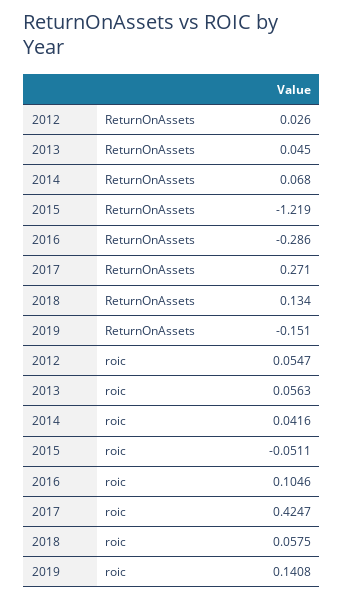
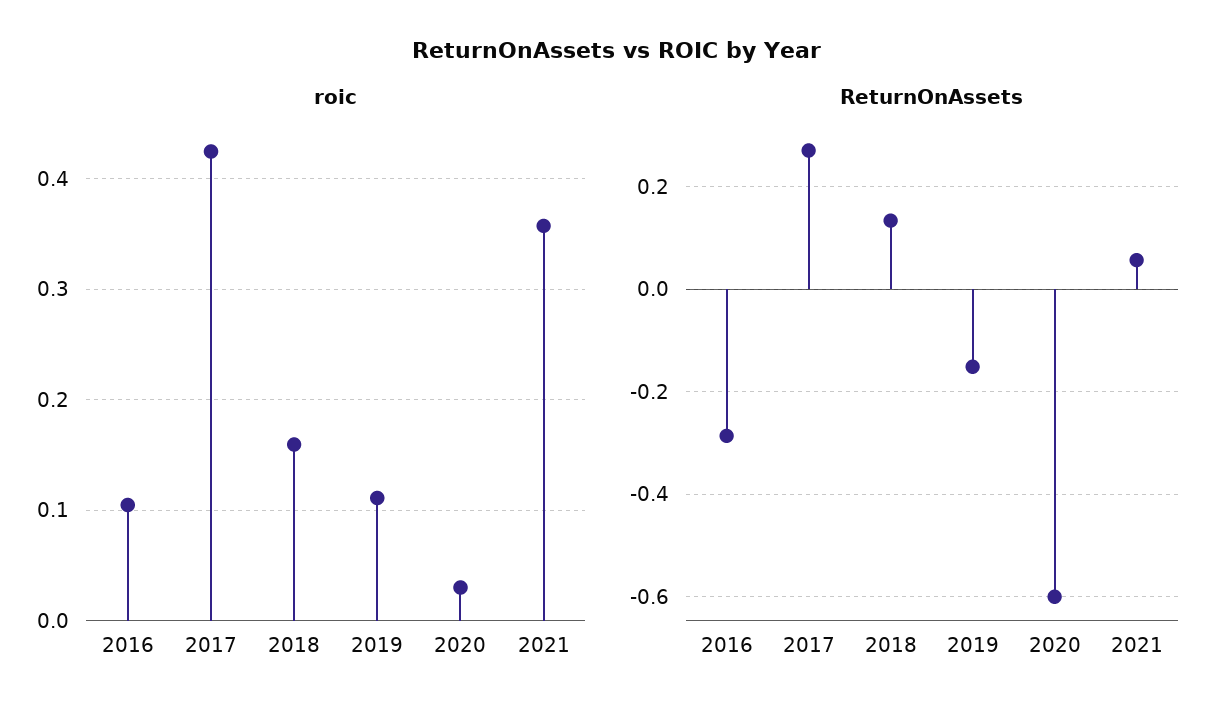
ReturnOnAssets, 2012: 0.026 -> none
ReturnOnAssets, 2013: 0.045 -> none
ReturnOnAssets, 2014: 0.068 -> none
ReturnOnAssets, 2015: -1.219 -> none
roic, 2012: 0.0547 -> none
roic, 2013: 0.0563 -> none
roic, 2014: 0.0416 -> none
roic, 2015: -0.0511 -> none
roic, 2018: 0.0575 -> 0.16
roic, 2019: 0.1408 -> 0.11
roic, 2020: none -> 0.03
roic, 2021: none -> 0.36
ReturnOnAssets, 2020: none -> -0.6
ReturnOnAssets, 2021: none -> 0.06

